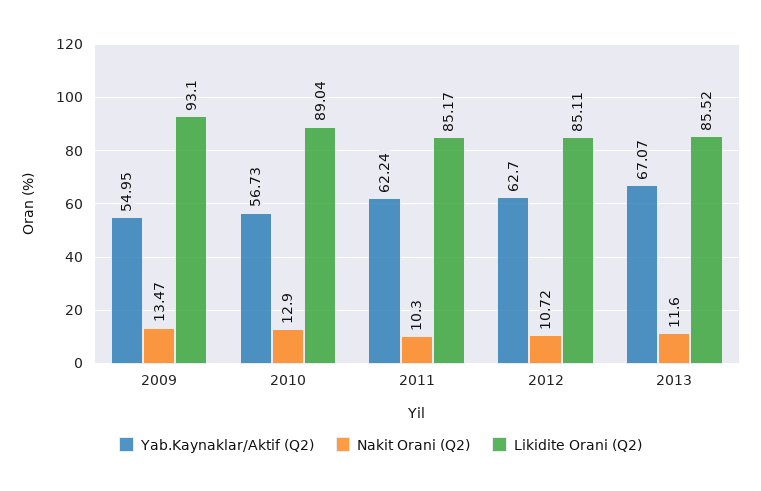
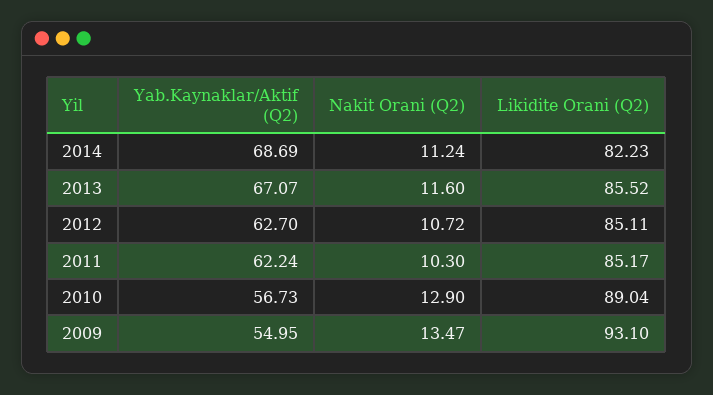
Yab.Kaynaklar/Aktif (Q2), 2014: none -> 68.69
Nakit Orani (Q2), 2014: none -> 11.24
Likidite Orani (Q2), 2014: none -> 82.23

